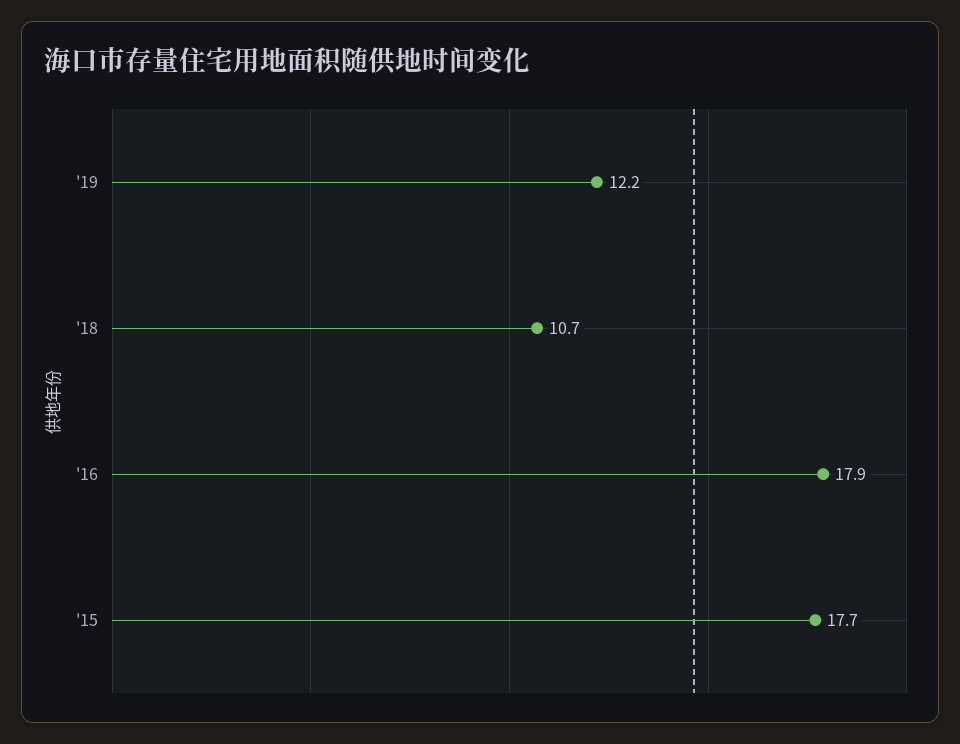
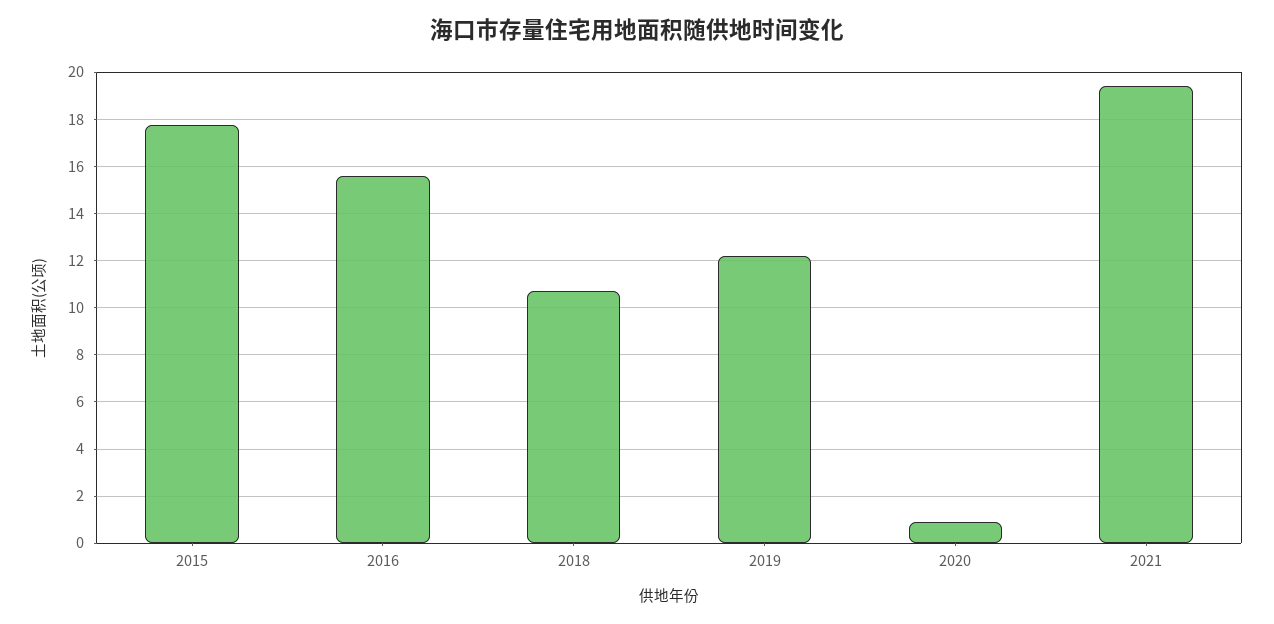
'16: 17.9 -> 15.5
2020: none -> 1
2021: none -> 19.5

